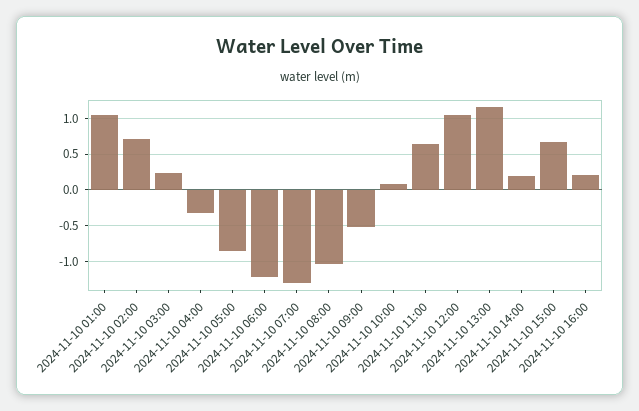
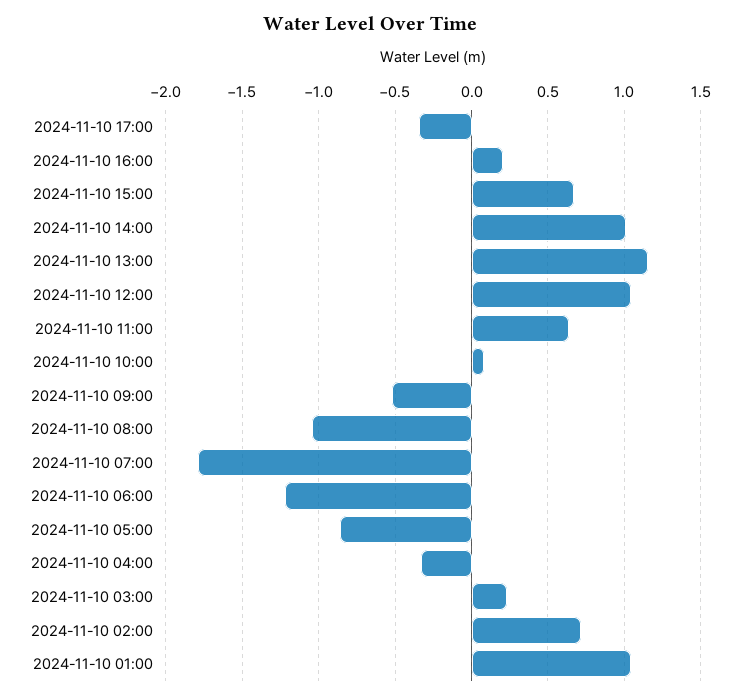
2024-11-10 07:00: -1.3 -> -1.8
2024-11-10 14:00: 0.2 -> 1
2024-11-10 17:00: none -> -0.35

